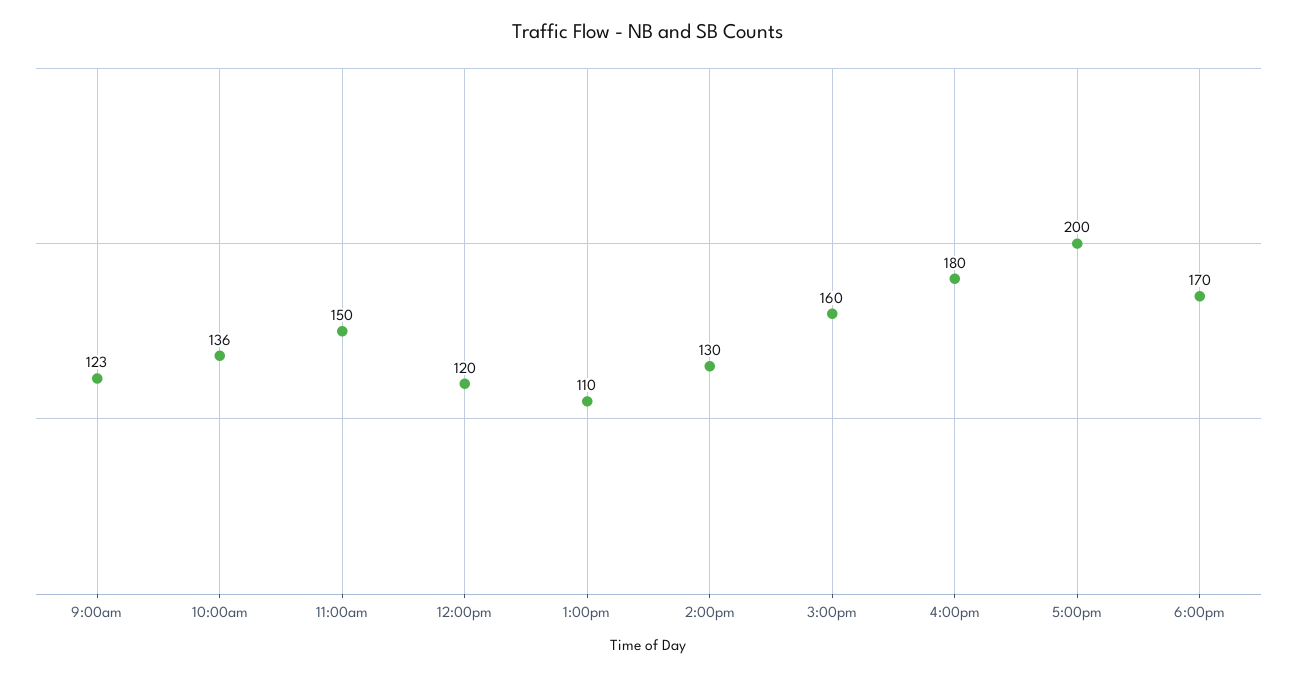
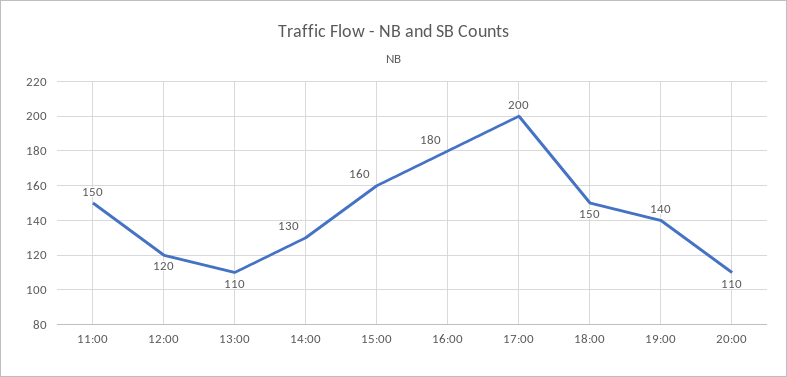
9:00am: 123 -> none
10:00am: 136 -> none
6:00pm: 170 -> 150
19:00: none -> 140
20:00: none -> 110

